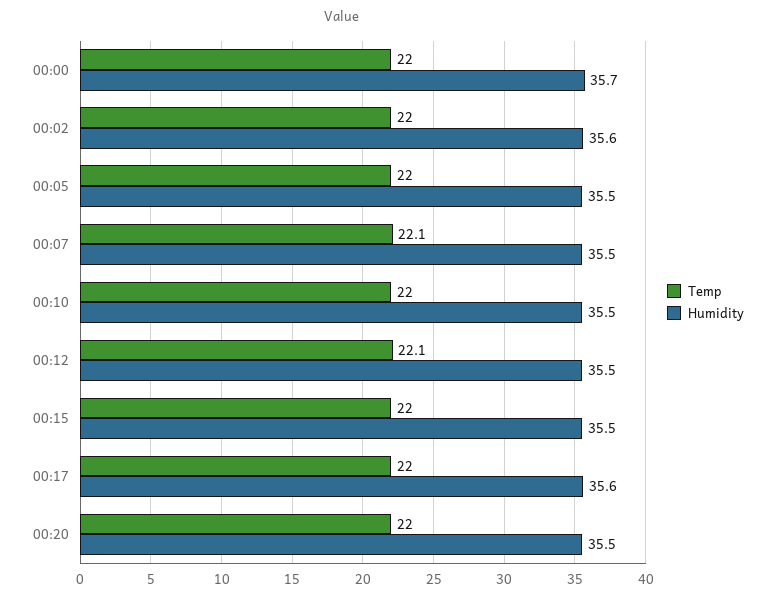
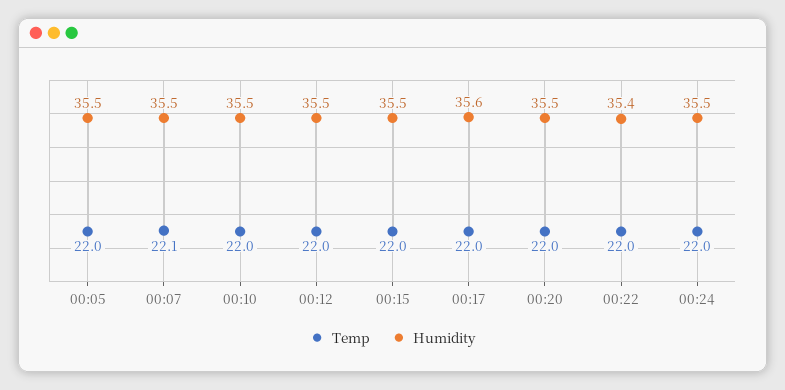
Temp, 00:00: 22 -> none
Humidity, 00:00: 35.7 -> none
Temp, 00:02: 22 -> none
Humidity, 00:02: 35.6 -> none
Temp, 00:12: 22.1 -> 22
Temp, 00:22: none -> 22
Humidity, 00:22: none -> 35.4
Temp, 00:24: none -> 22
Humidity, 00:24: none -> 35.5

